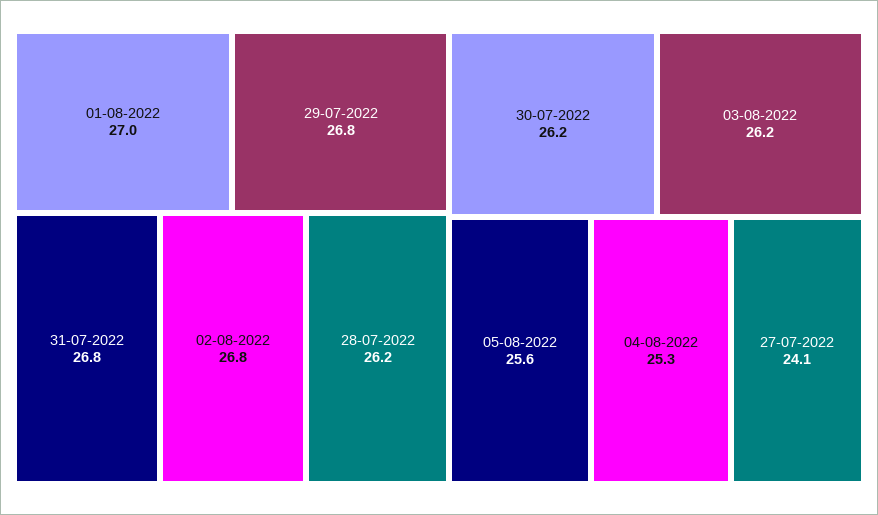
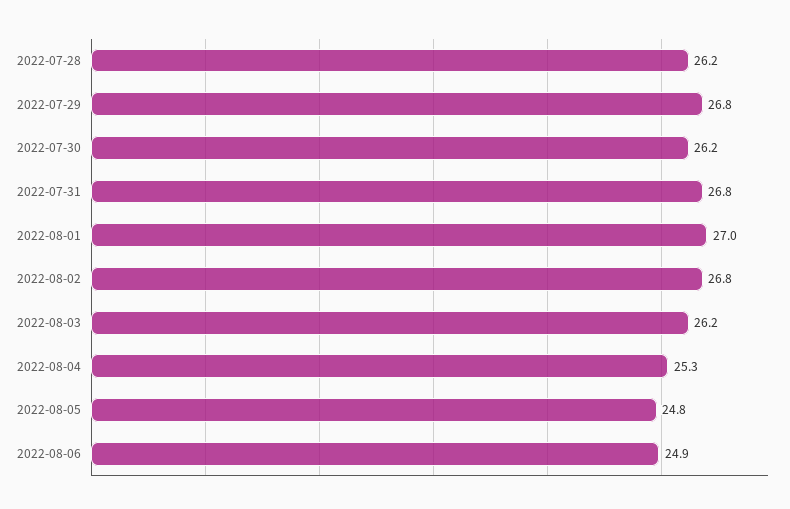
05-08-2022: 25.6 -> 24.8
27-07-2022: 24.1 -> none
2022-08-06: none -> 24.9

